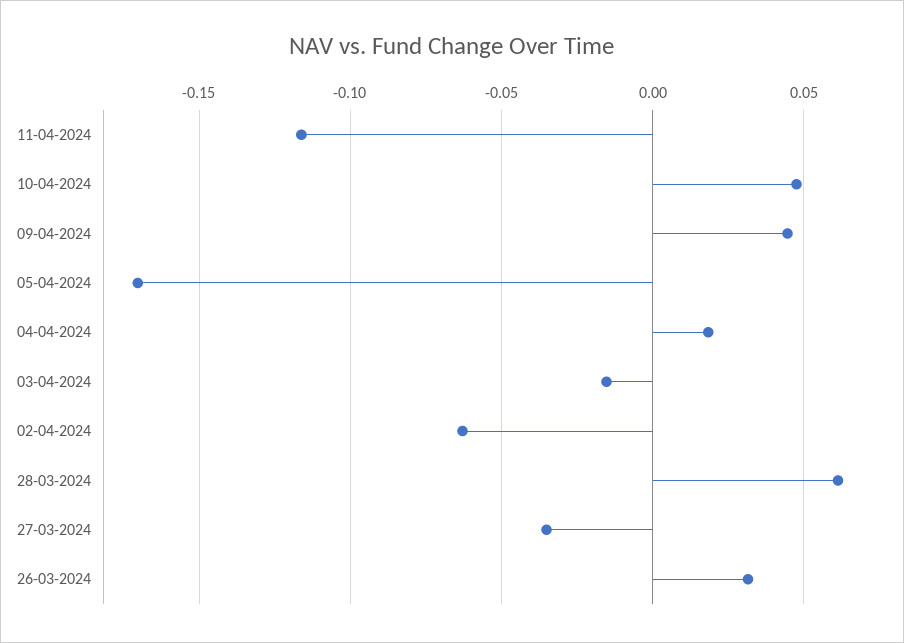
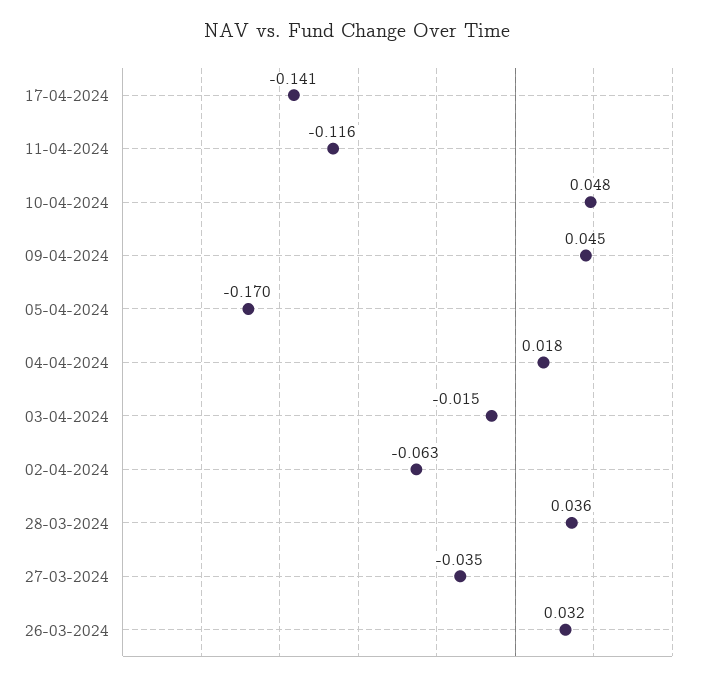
28-03-2024: 0.06 -> 0.036
17-04-2024: none -> -0.141

